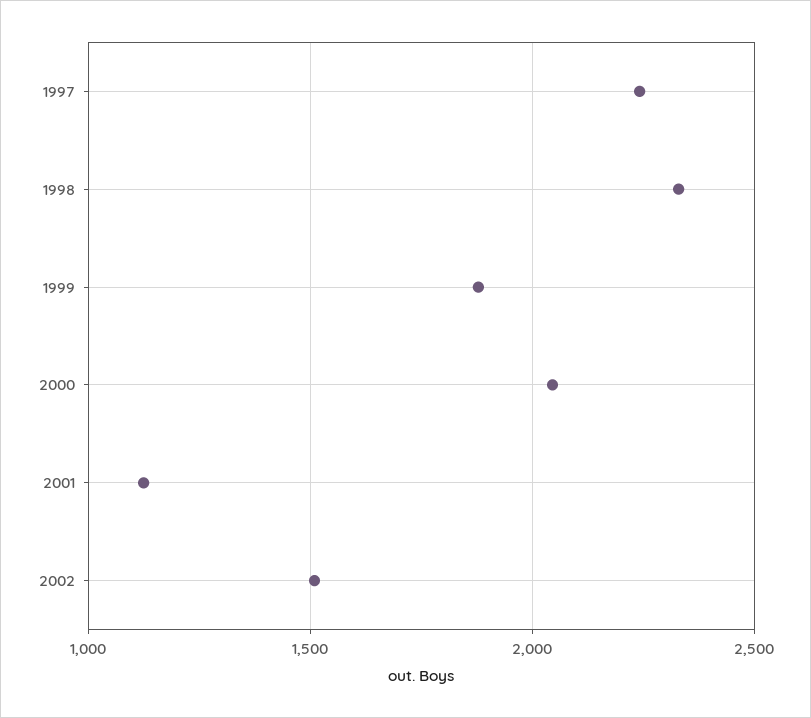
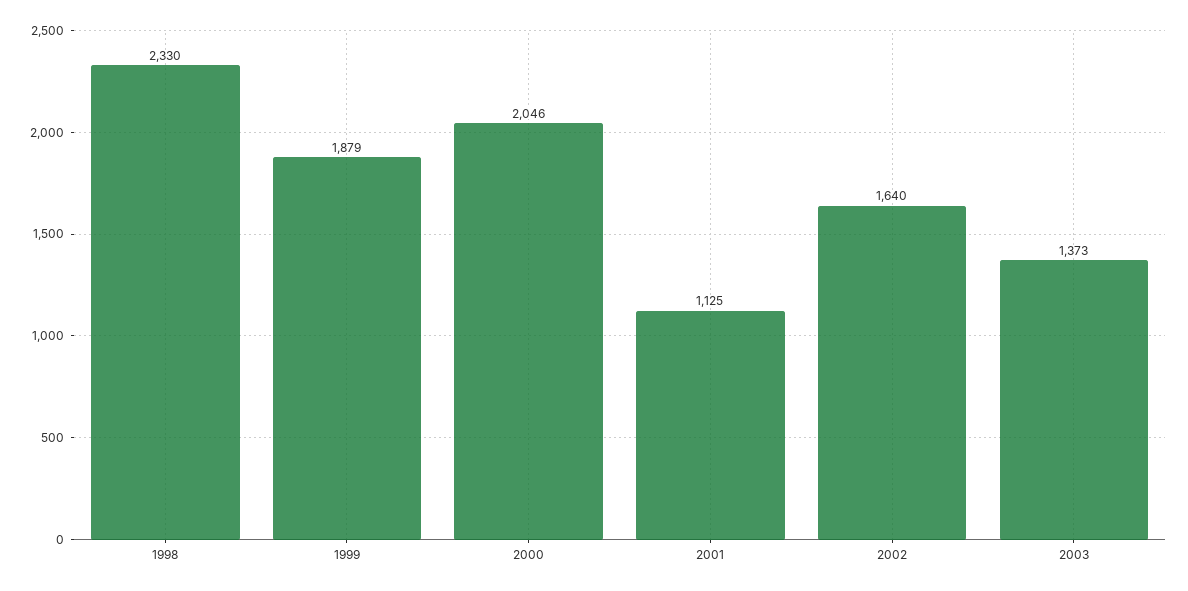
1997: 2250 -> none
2002: 1500 -> 1640
2003: none -> 1373

